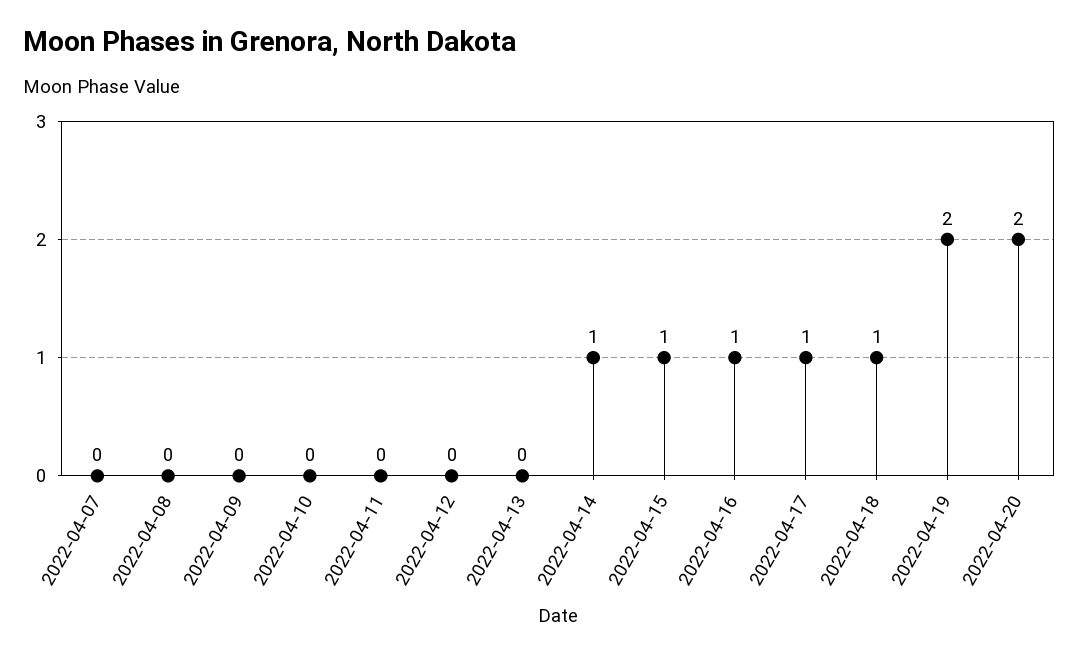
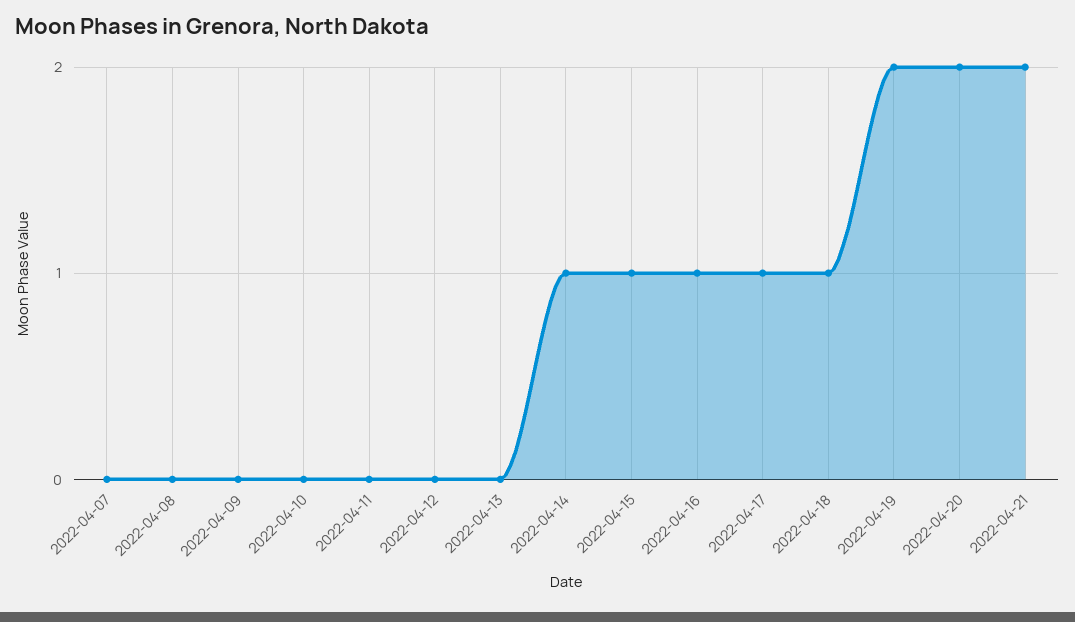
2022-04-21: none -> 2

